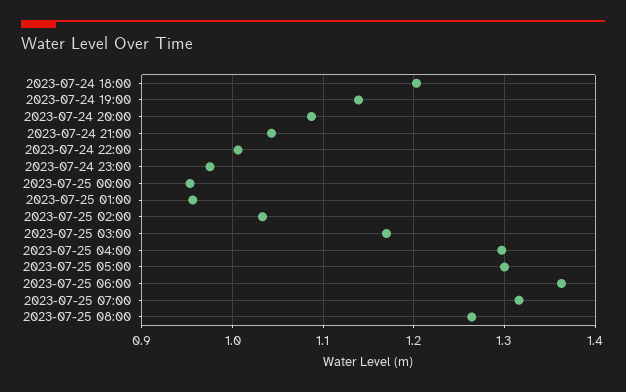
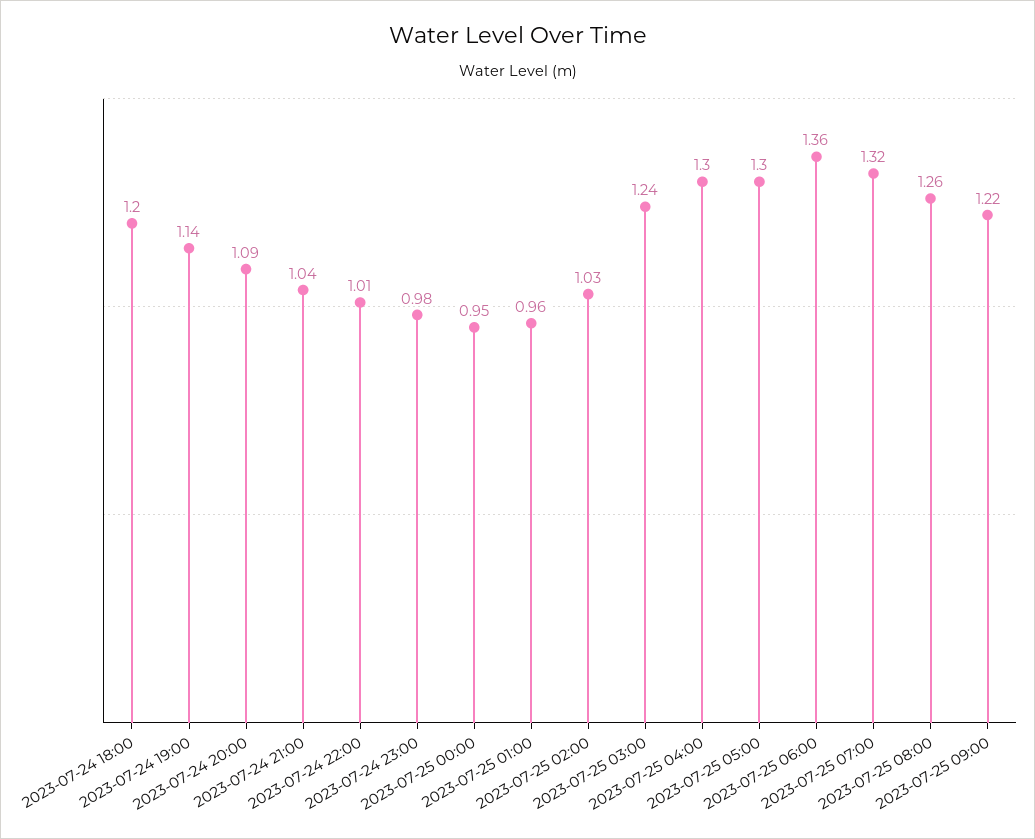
2023-07-25 03:00: 1.17 -> 1.24
2023-07-25 09:00: none -> 1.22

